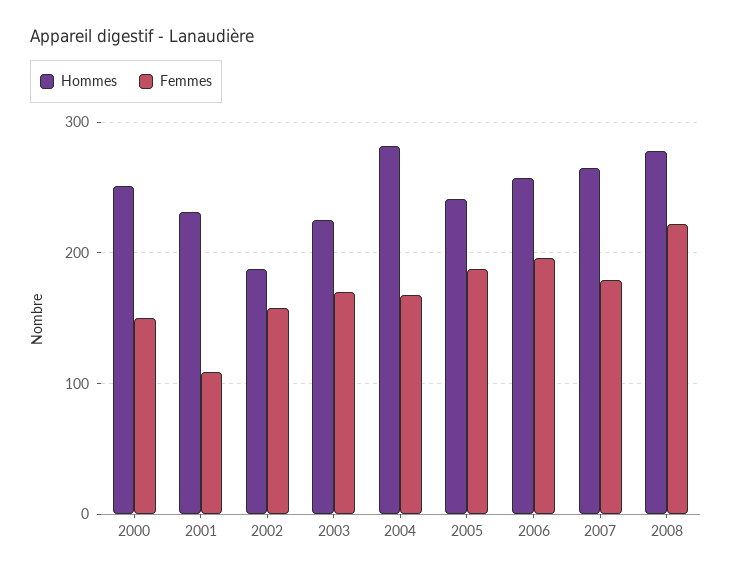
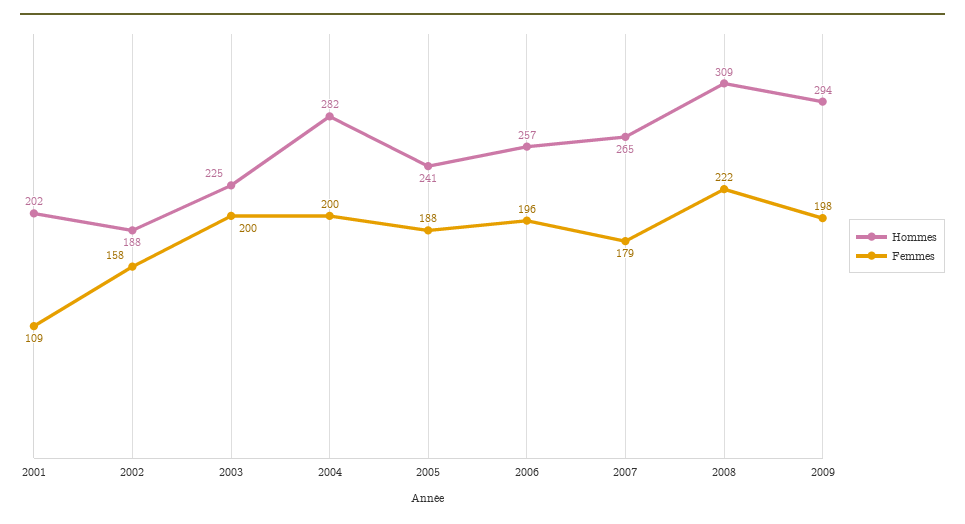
Hommes, 2000: 250 -> none
Femmes, 2000: 150 -> none
Hommes, 2001: 230 -> 202
Femmes, 2003: 170 -> 200
Femmes, 2004: 170 -> 200
Hommes, 2008: 280 -> 309
Hommes, 2009: none -> 294
Femmes, 2009: none -> 198

